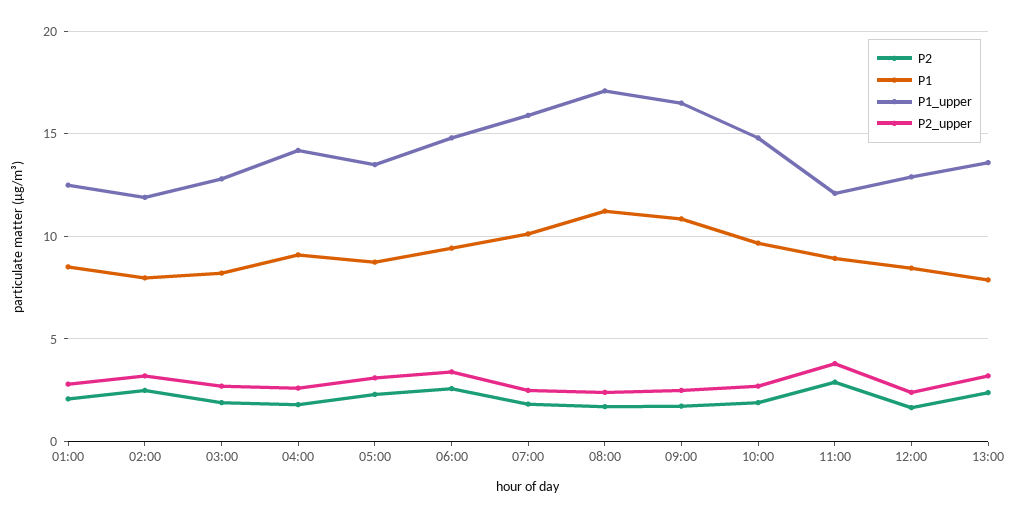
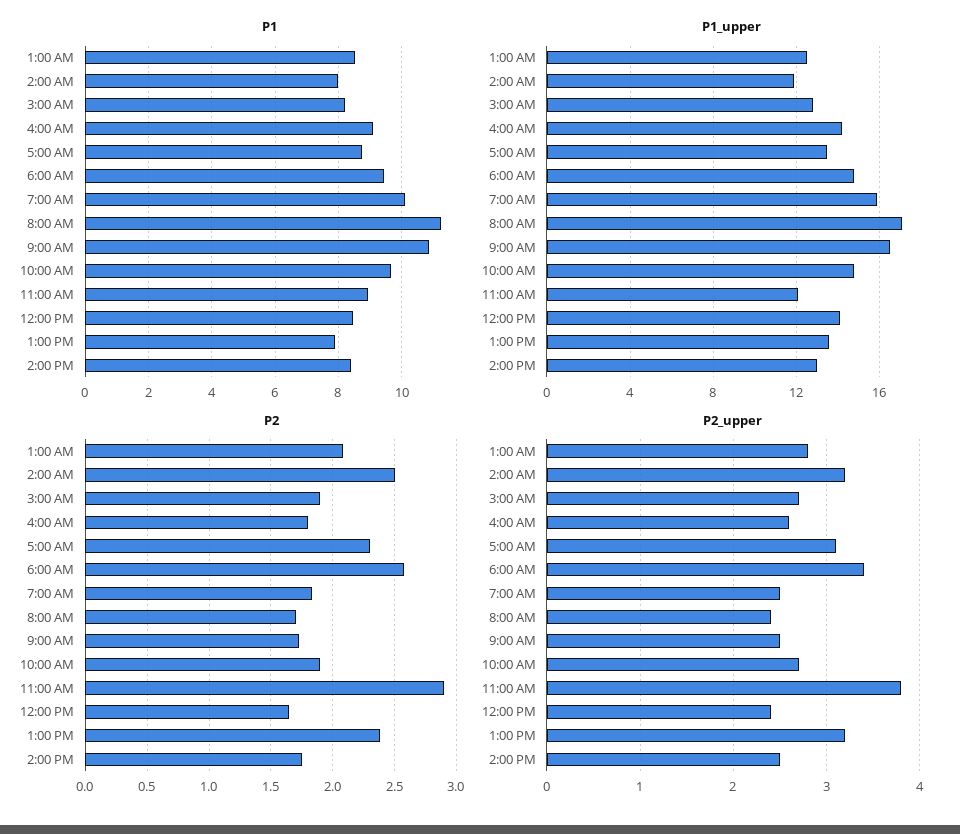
P1_upper, 12:00: 13 -> 14
P1, 2:00 PM: none -> 8.4
P1_upper, 2:00 PM: none -> 13
P2, 2:00 PM: none -> 1.75
P2_upper, 2:00 PM: none -> 2.5

